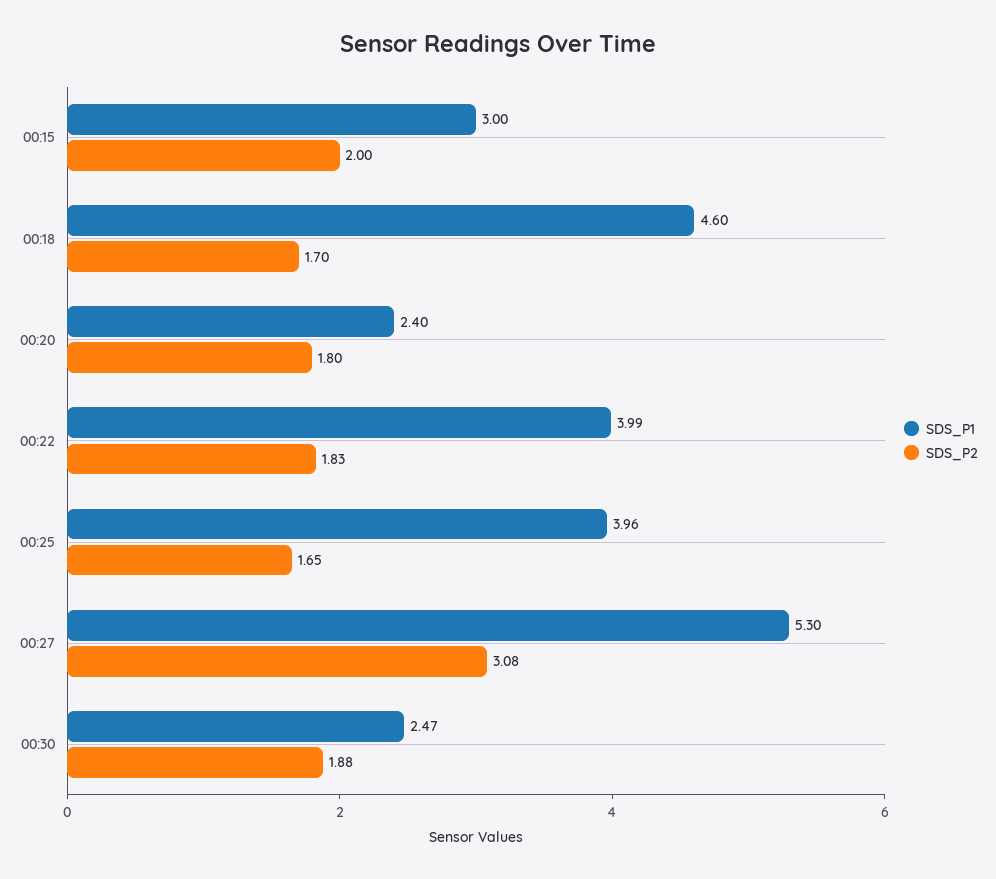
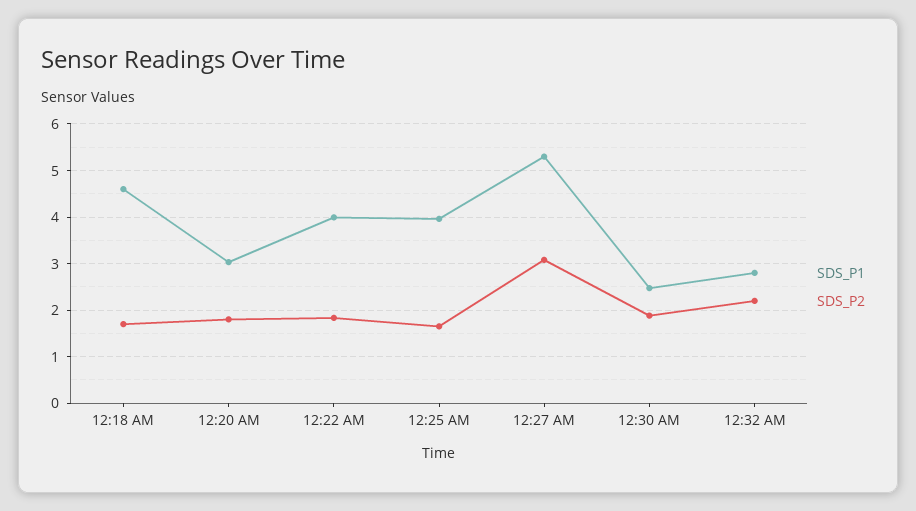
SDS_P1, 00:15: 3 -> none
SDS_P2, 00:15: 2 -> none
SDS_P1, 00:20: 2.4 -> 3
SDS_P1, 12:32 AM: none -> 2.8
SDS_P2, 12:32 AM: none -> 2.2

